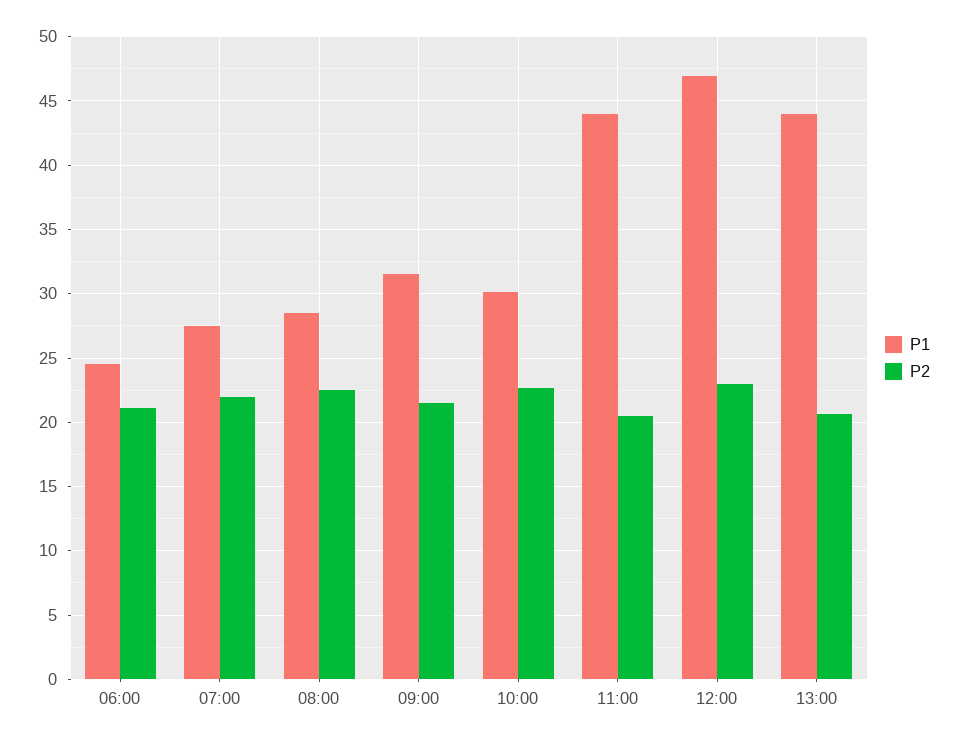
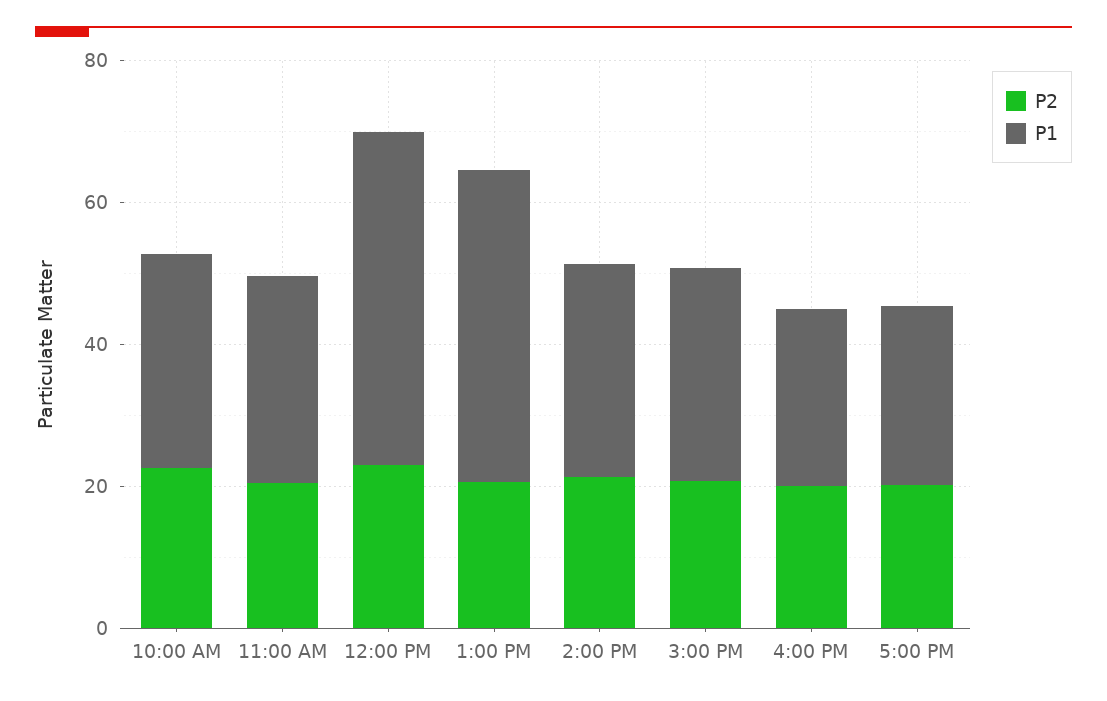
P1, 06:00: 24.5 -> none
P2, 06:00: 21 -> none
P1, 07:00: 27.5 -> none
P2, 07:00: 22 -> none
P1, 08:00: 28.5 -> none
P2, 08:00: 22.5 -> none
P1, 09:00: 31.5 -> none
P2, 09:00: 21.5 -> none
P1, 11:00: 44 -> 30
P2, 2:00 PM: none -> 20
P1, 2:00 PM: none -> 30
P2, 3:00 PM: none -> 20
P1, 3:00 PM: none -> 30
P2, 4:00 PM: none -> 20
P1, 4:00 PM: none -> 25
P2, 5:00 PM: none -> 20
P1, 5:00 PM: none -> 25

